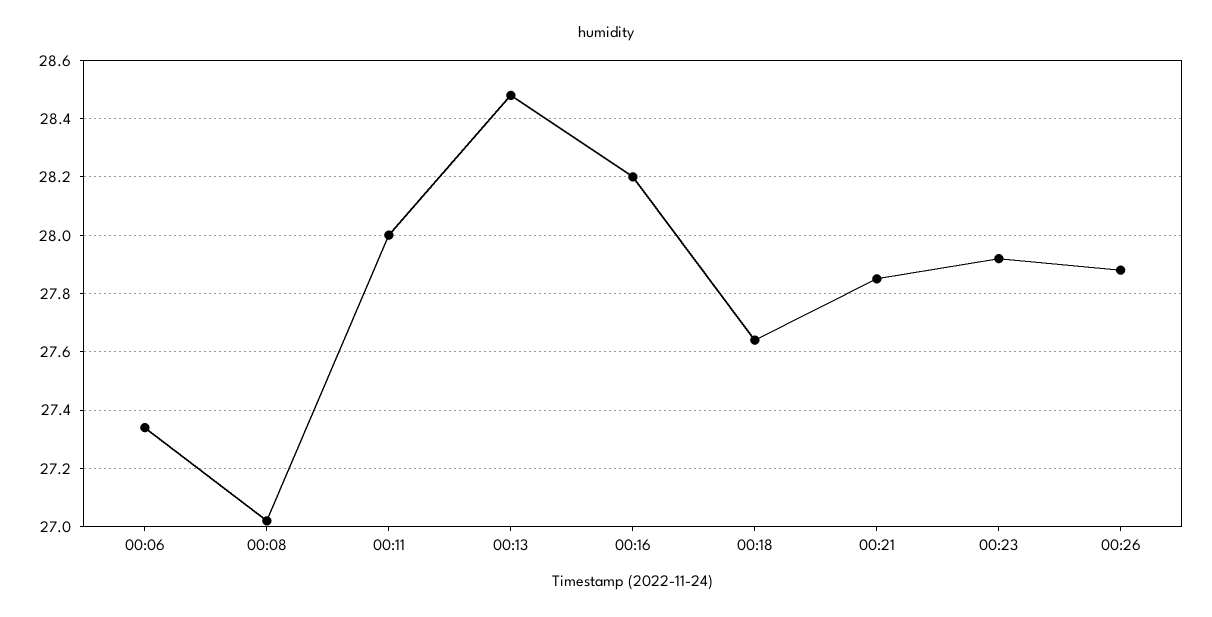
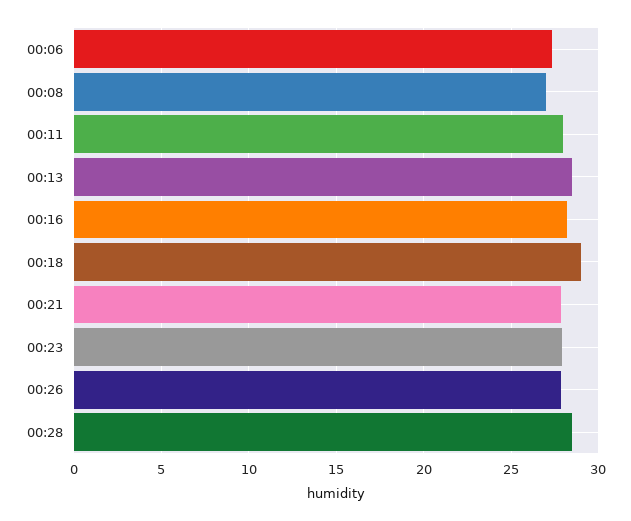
00:18: 27.65 -> 29
00:28: none -> 28.5

